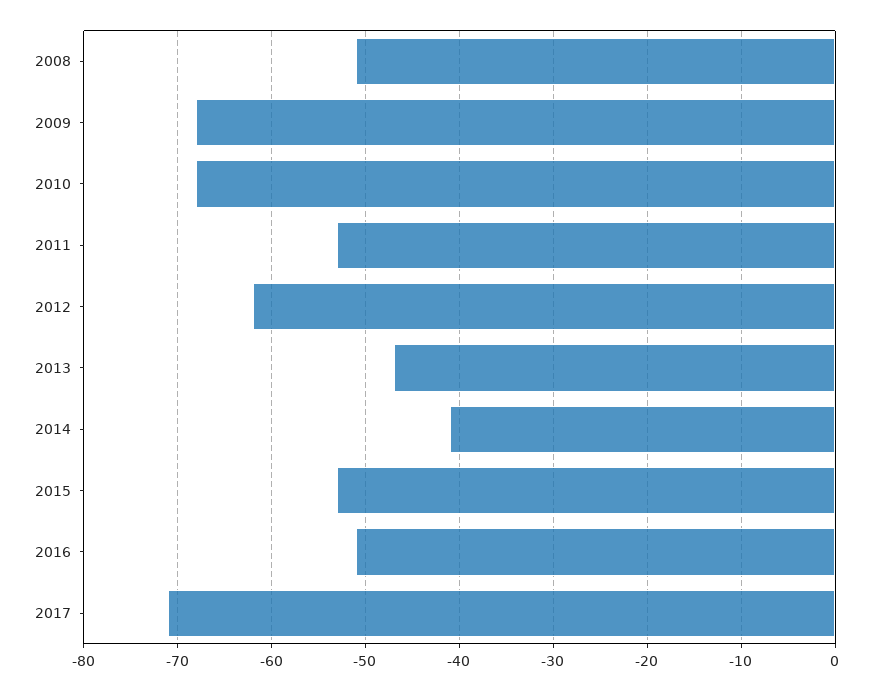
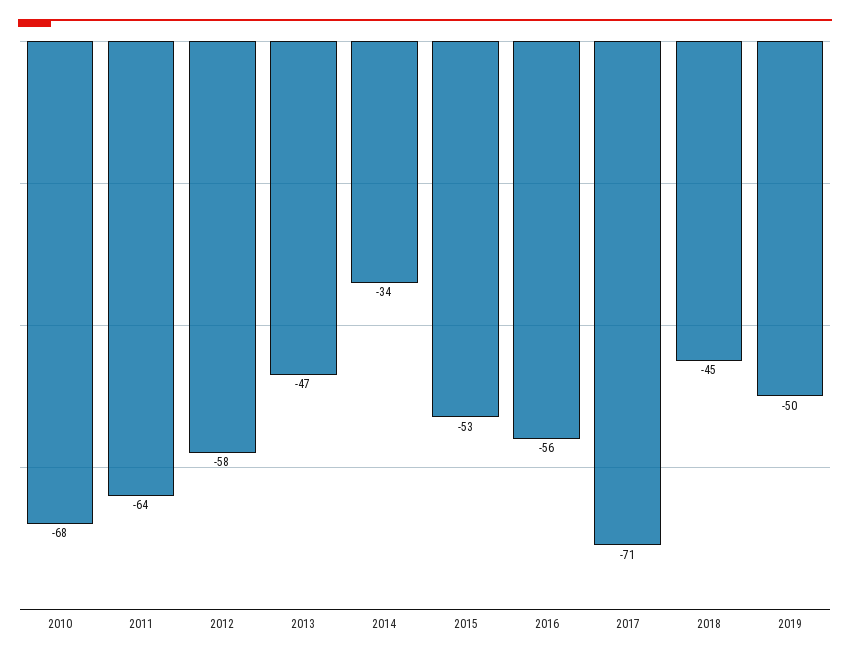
2008: -51 -> none
2009: -68 -> none
2011: -53 -> -64
2012: -62 -> -58
2014: -41 -> -34
2016: -51 -> -56
2018: none -> -45
2019: none -> -50

